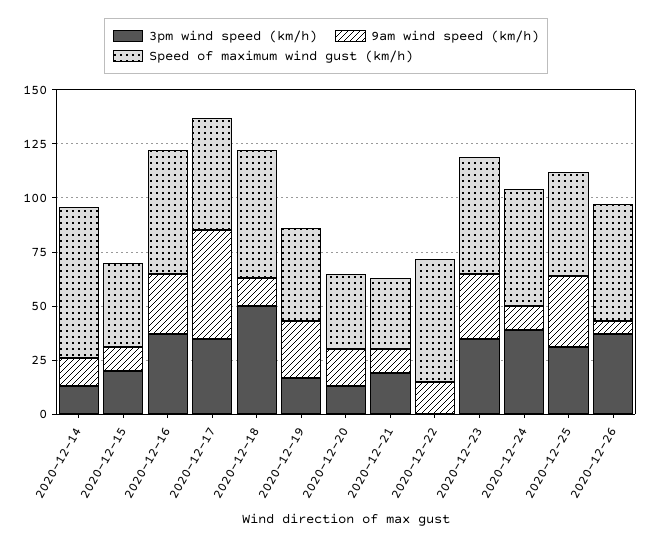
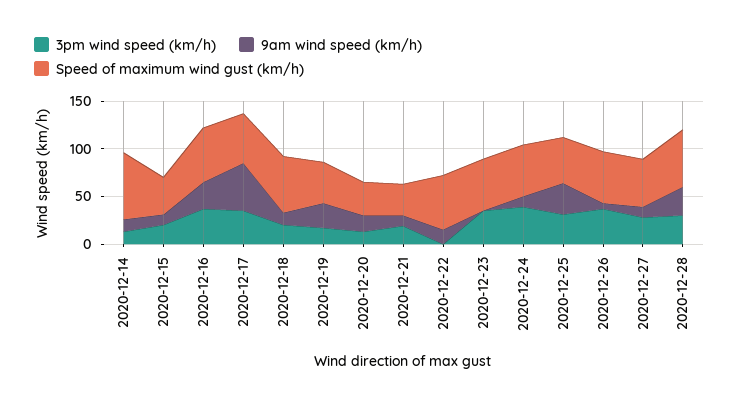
3pm wind speed (km/h), 2020-12-18: 50 -> 20
9am wind speed (km/h), 2020-12-23: 30 -> 0
3pm wind speed (km/h), 2020-12-27: none -> 30
9am wind speed (km/h), 2020-12-27: none -> 10
Speed of maximum wind gust (km/h), 2020-12-27: none -> 50
3pm wind speed (km/h), 2020-12-28: none -> 30
9am wind speed (km/h), 2020-12-28: none -> 30
Speed of maximum wind gust (km/h), 2020-12-28: none -> 60

